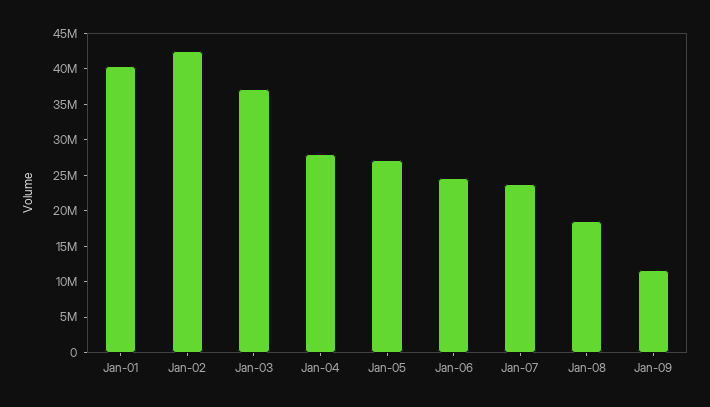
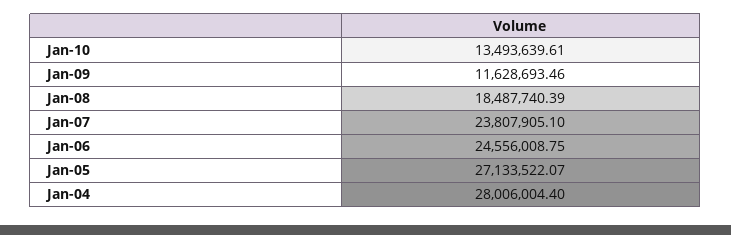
Jan-01: 40000000 -> none
Jan-02: 42500000 -> none
Jan-03: 37500000 -> none
Jan-10: none -> 13493639.61

